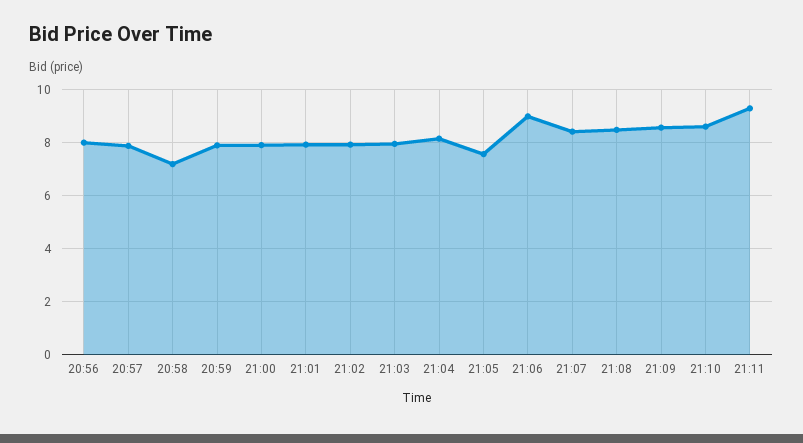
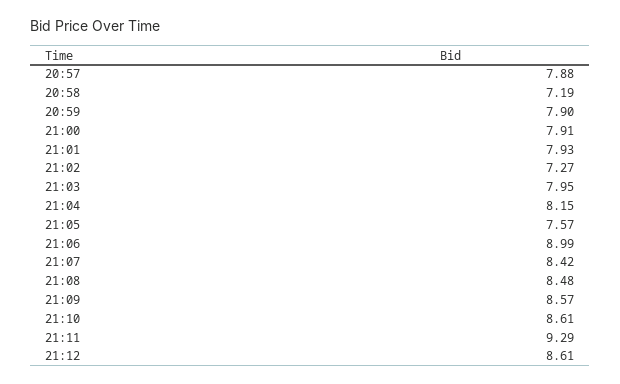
20:56: 8 -> none
21:02: 8 -> 7.27
21:12: none -> 8.61

